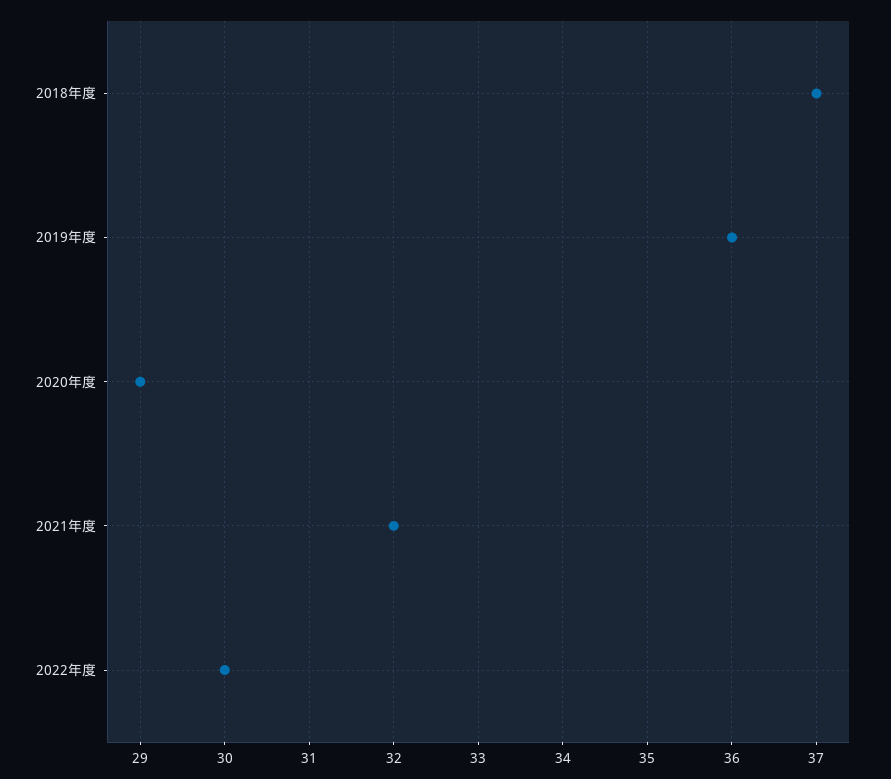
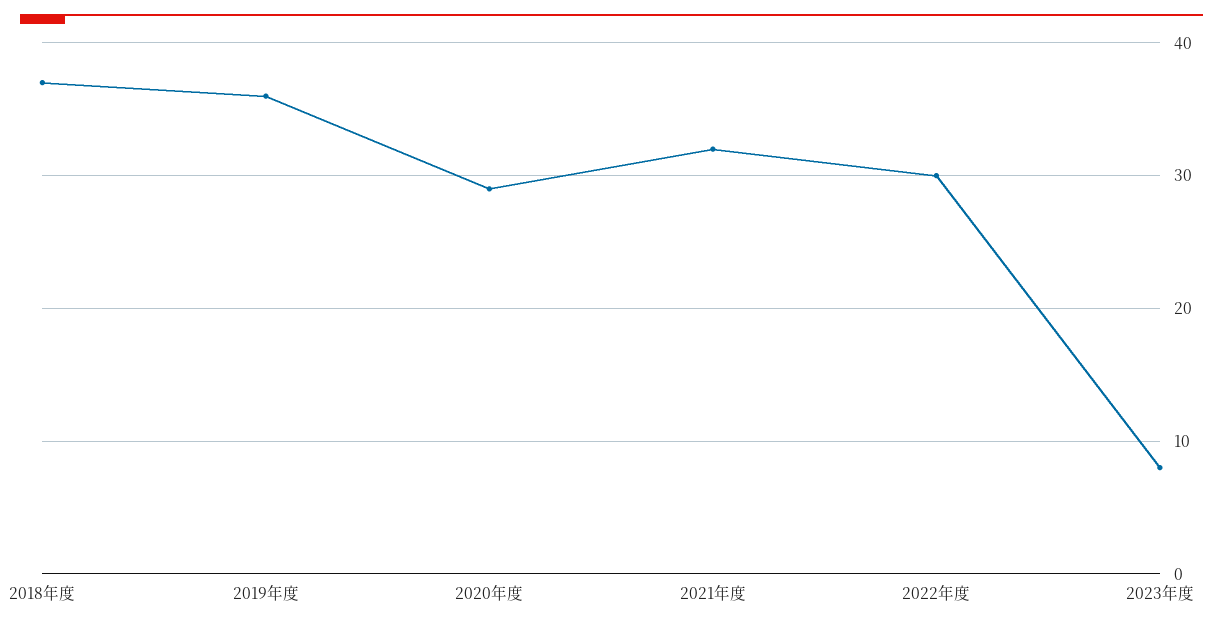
2023年度: none -> 8

